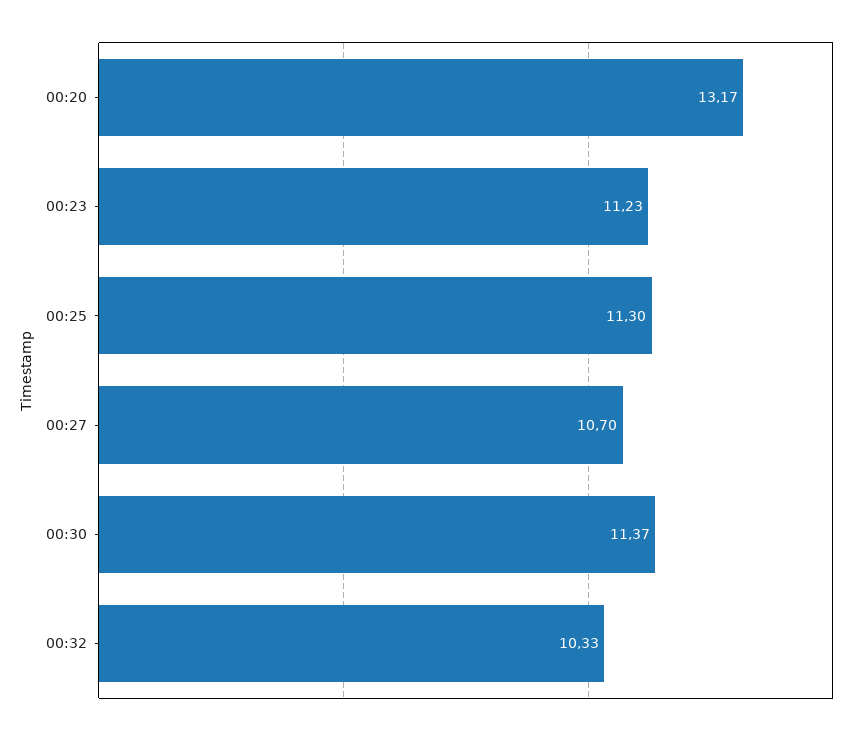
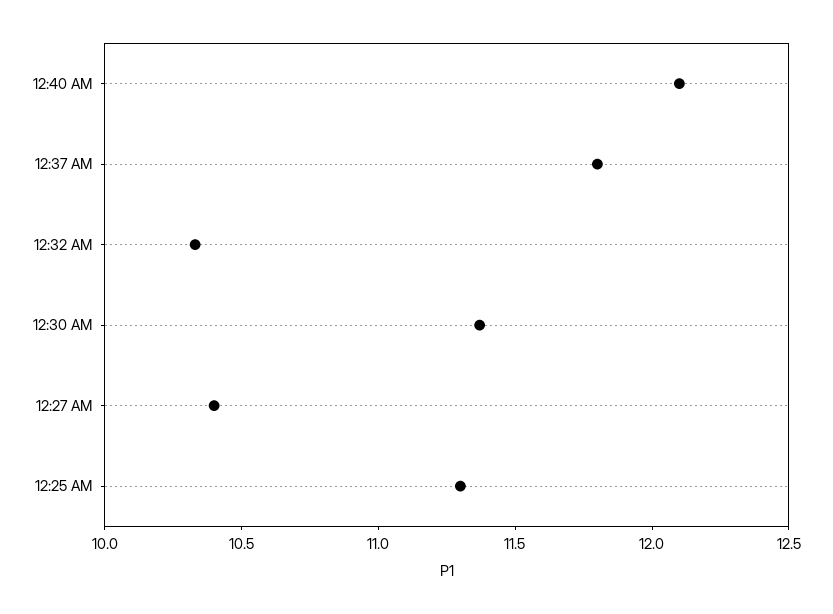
00:20: 13.17 -> none
00:23: 11.23 -> none
00:27: 10.7 -> 10.4
12:40 AM: none -> 12.1
12:37 AM: none -> 11.8

